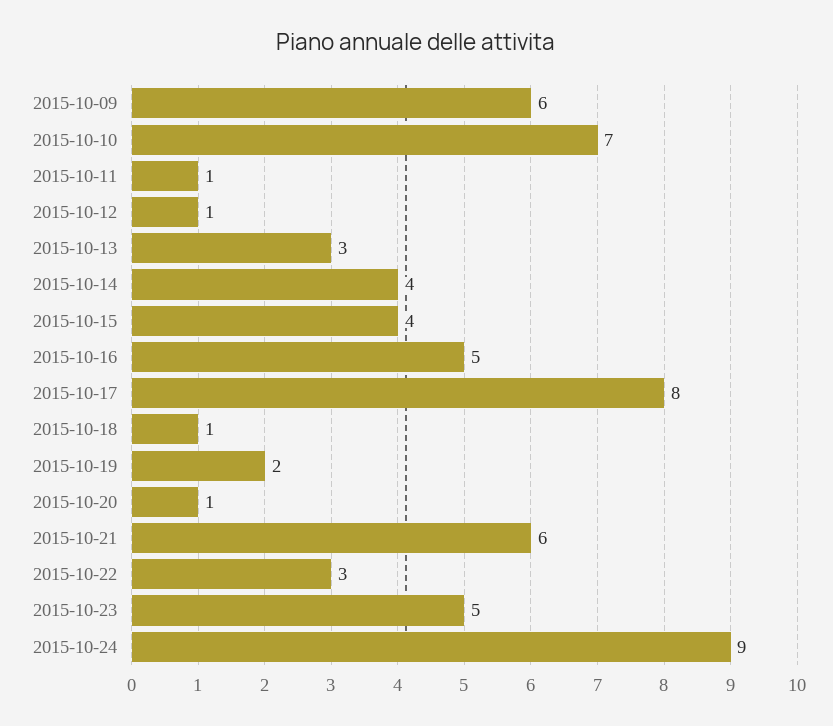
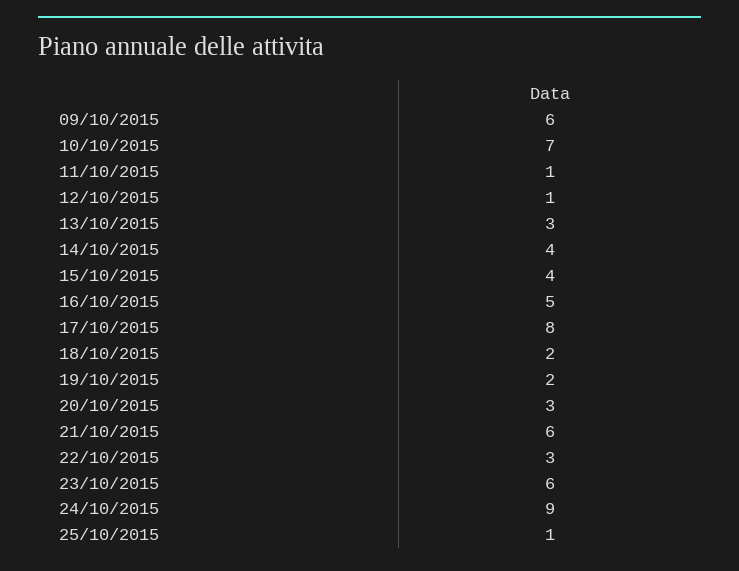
2015-10-18: 1 -> 2
2015-10-20: 1 -> 3
2015-10-23: 5 -> 6
25/10/2015: none -> 1

